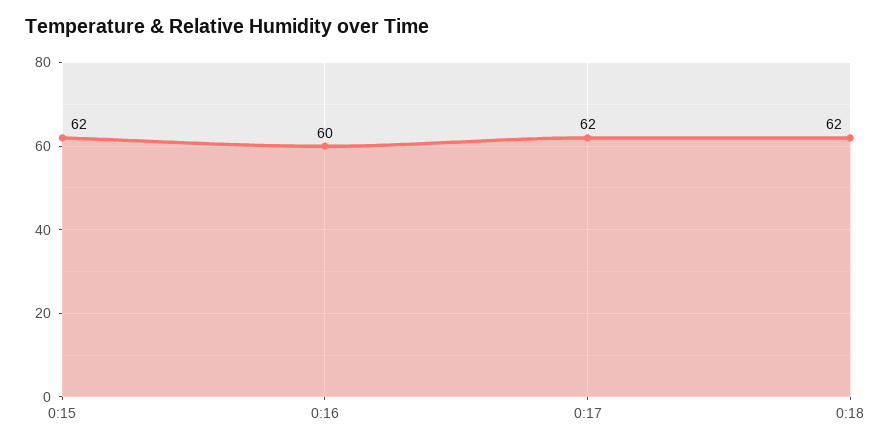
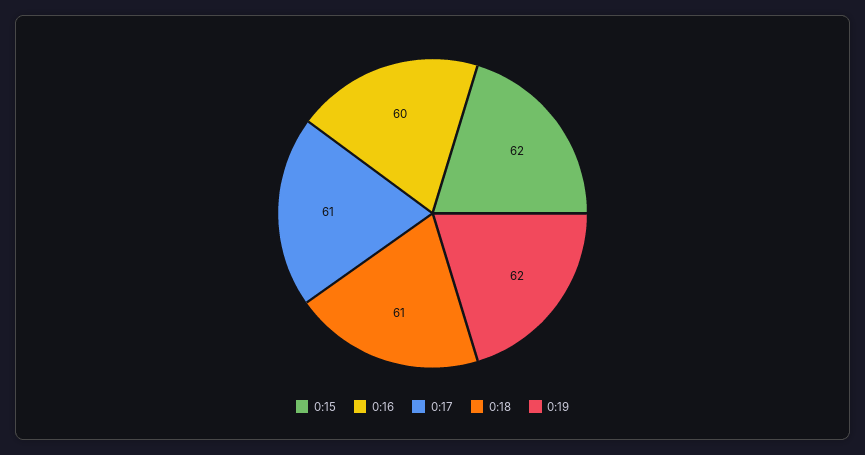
0:17: 62 -> 61
0:18: 62 -> 61
0:19: none -> 62

